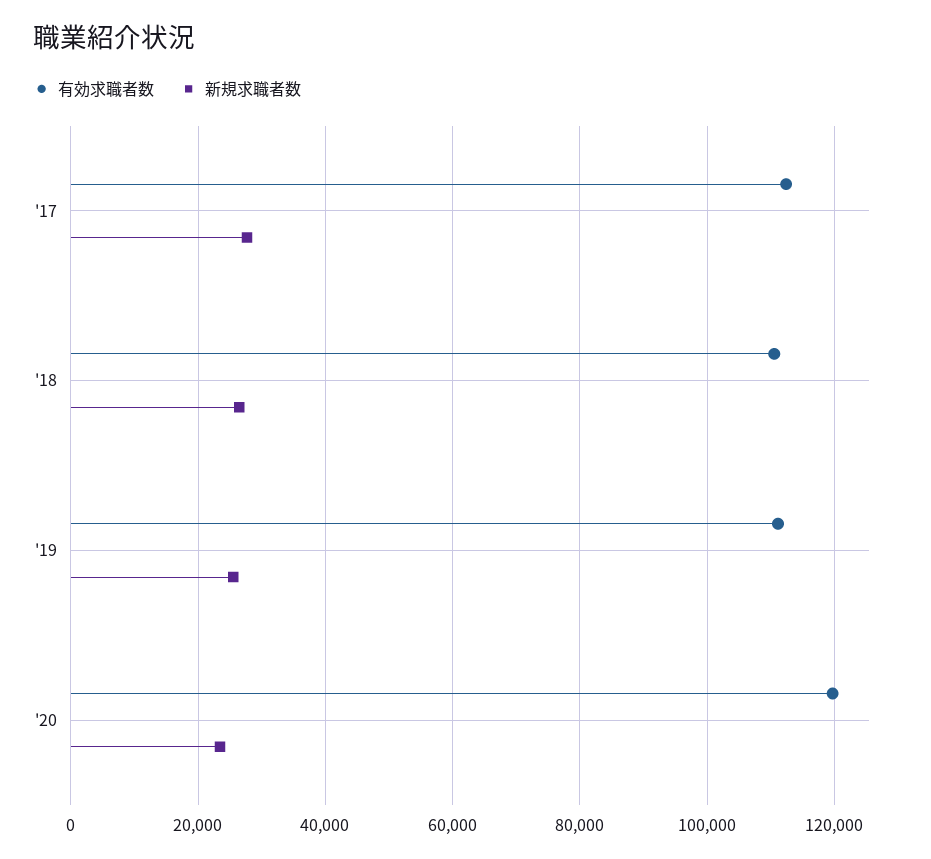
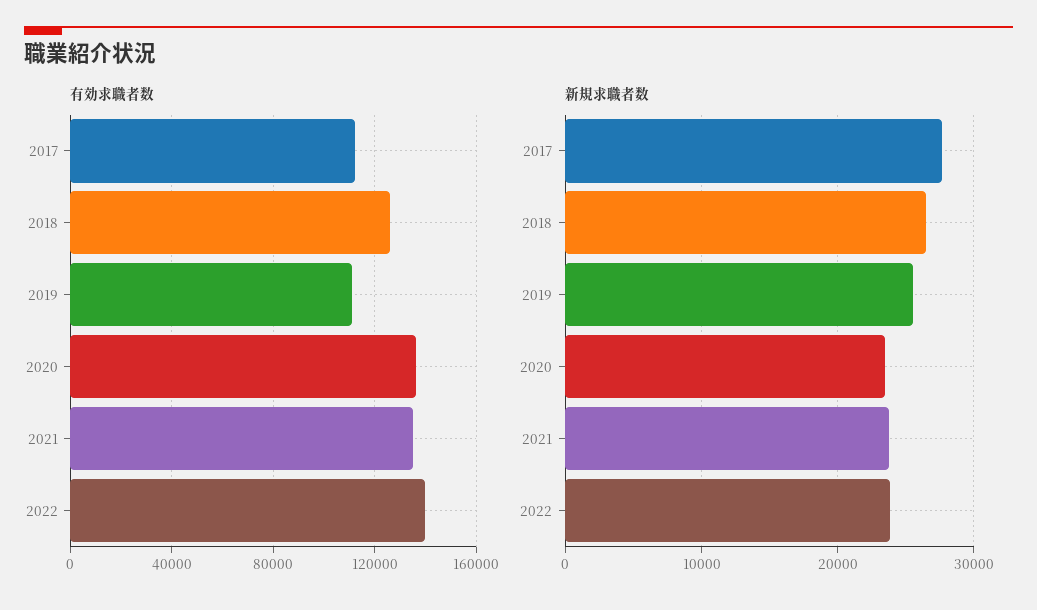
有効求職者数, '18: 110000 -> 125000
有効求職者数, '20: 120000 -> 135000
有効求職者数, 2021: none -> 135000
有効求職者数, 2022: none -> 140000
新規求職者数, 2021: none -> 24000
新規求職者数, 2022: none -> 24000

